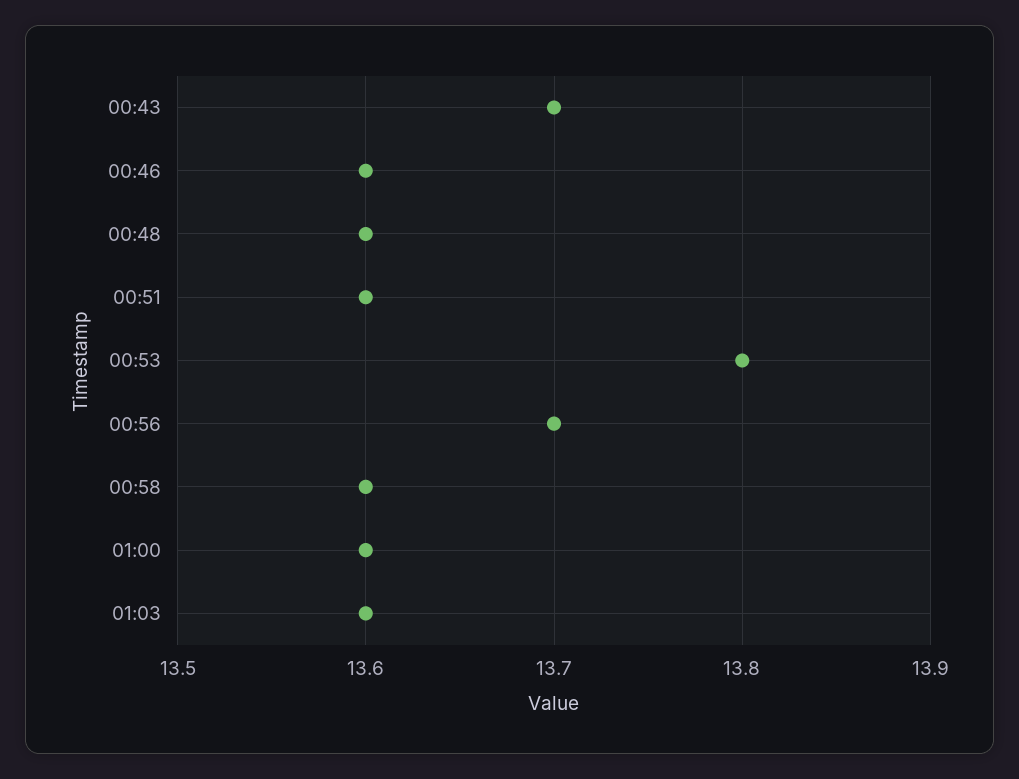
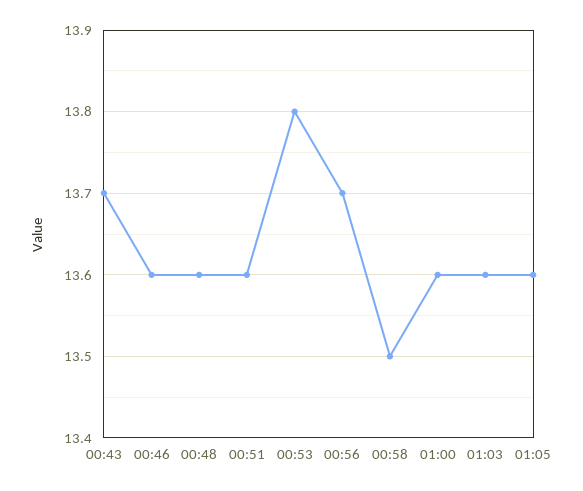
00:58: 13.6 -> 13.5
01:05: none -> 13.6

